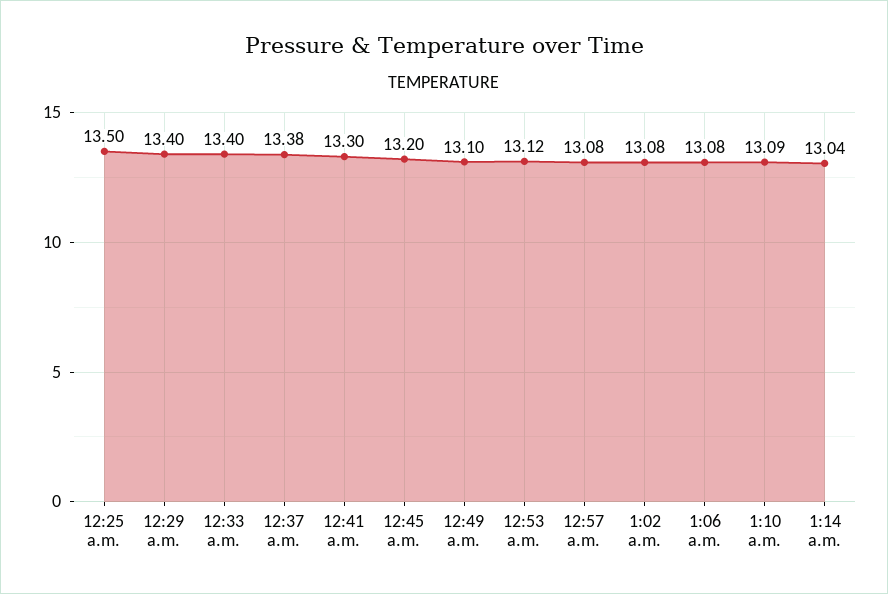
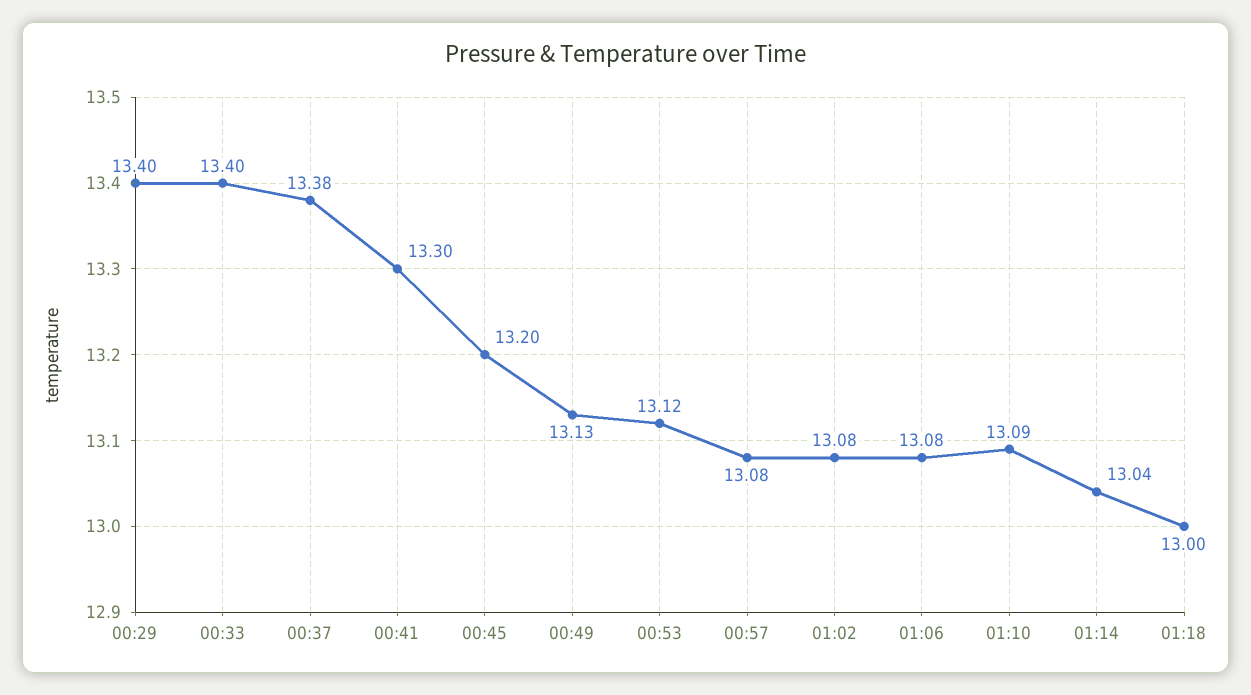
12:25 a.m.: 13.5 -> none
12:49 a.m.: 13.1 -> 13.13
01:18: none -> 13

